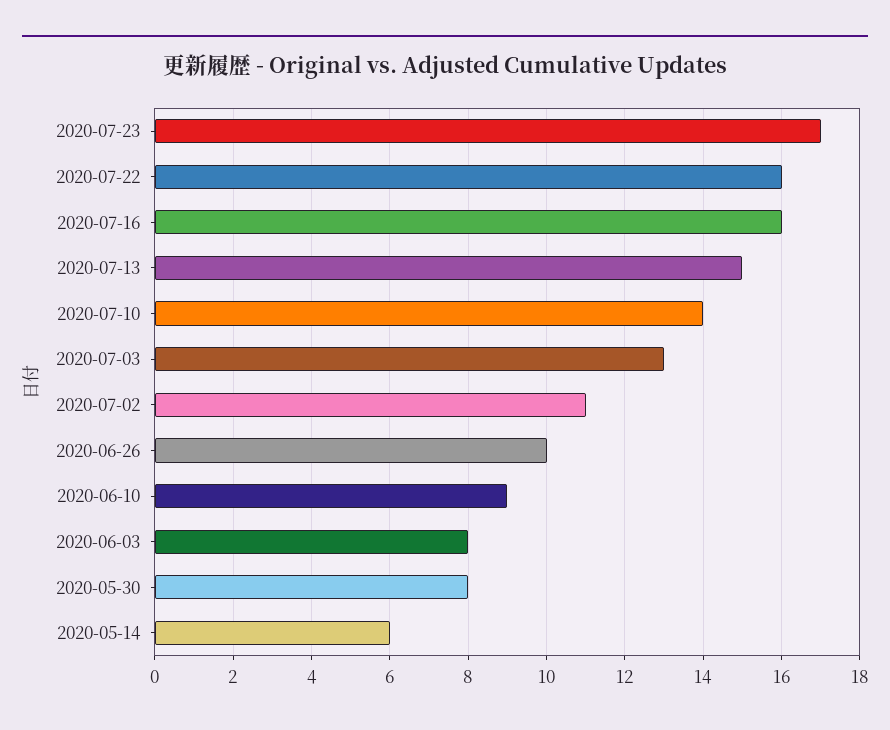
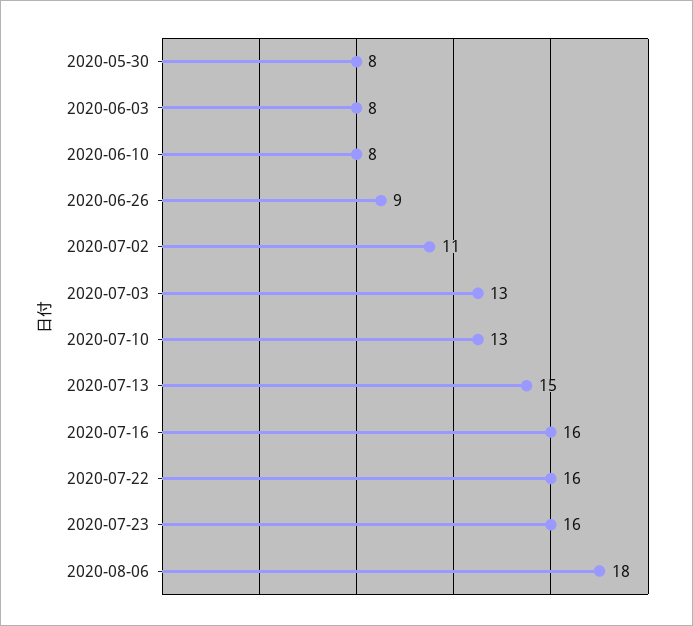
2020-07-23: 17 -> 16
2020-07-10: 14 -> 13
2020-06-26: 10 -> 9
2020-06-10: 9 -> 8
2020-05-14: 6 -> none
2020-08-06: none -> 18

